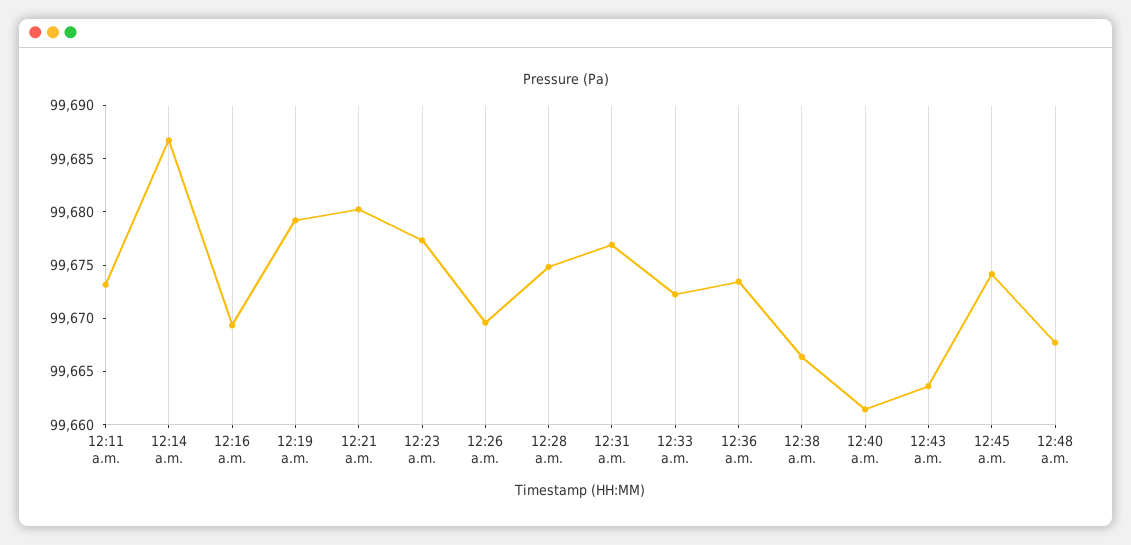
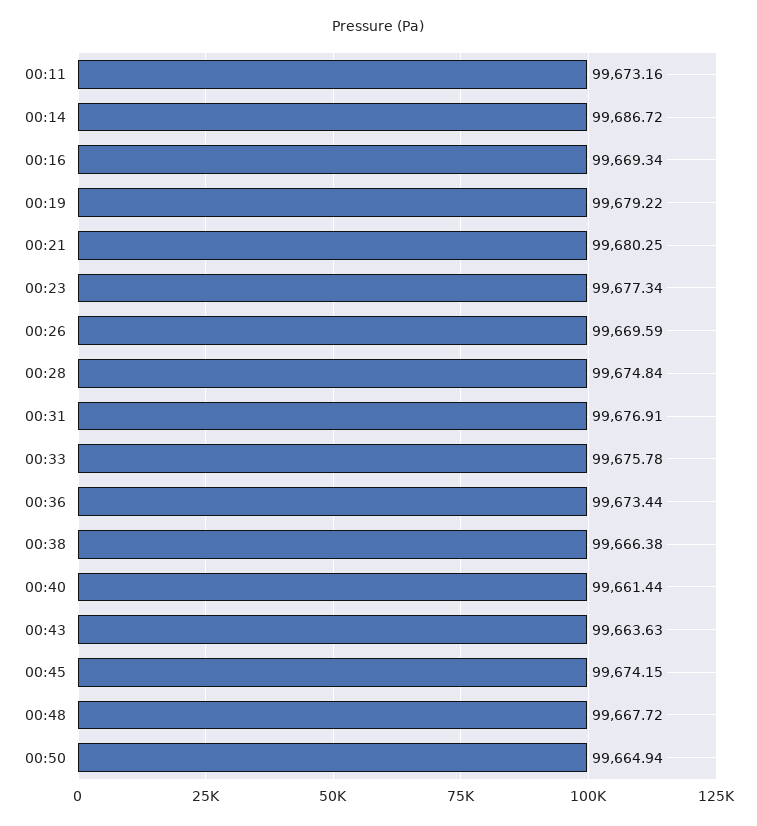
12:33 a.m.: 99672 -> 99675.78
00:50: none -> 99664.94

